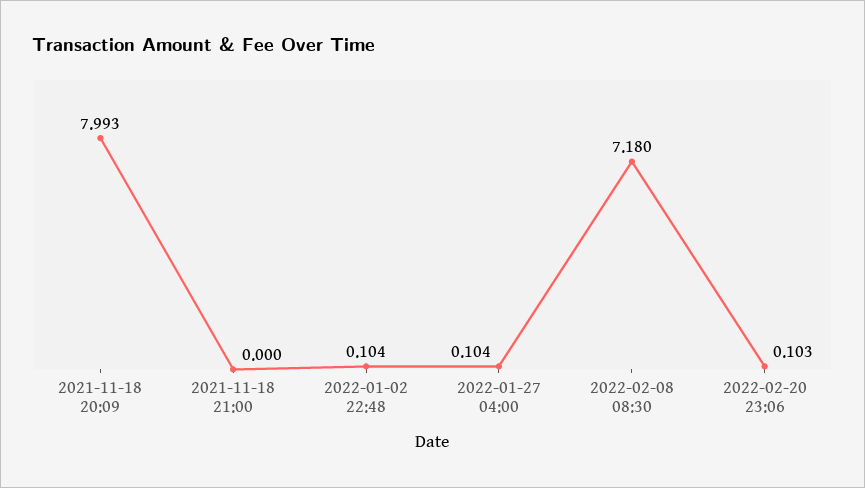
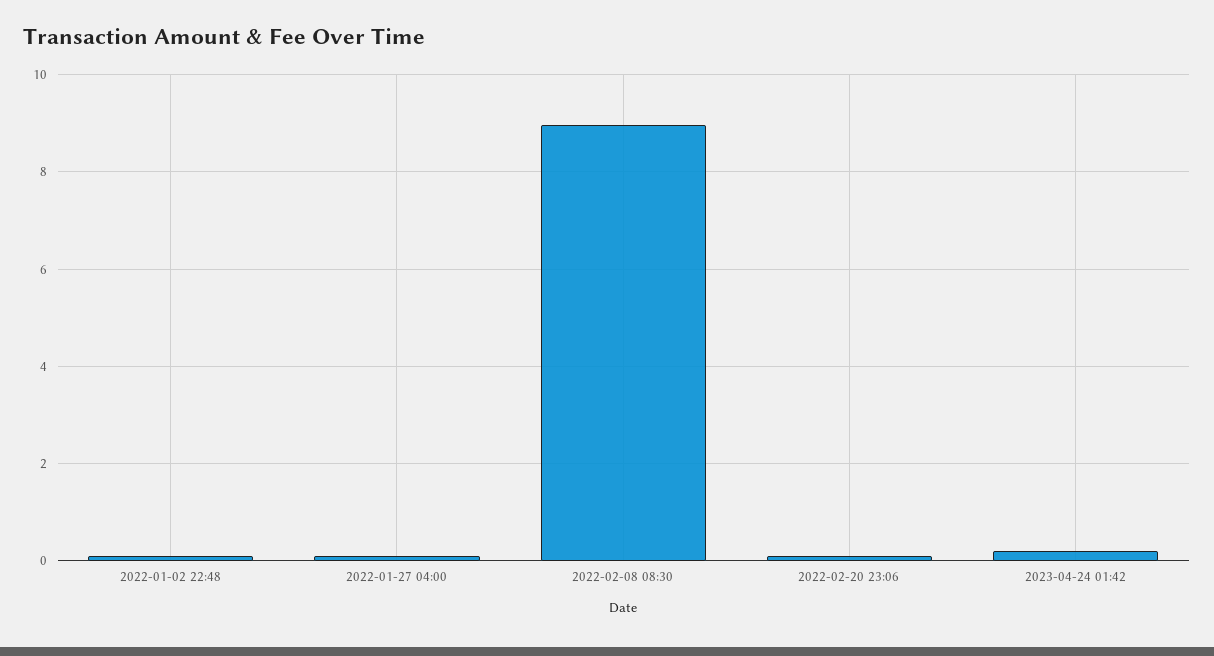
2021-11-18 20:09: 7.993 -> none
2021-11-18 21:00: 0 -> none
2022-02-08 08:30: 7.18 -> 9
2023-04-24 01:42: none -> 0.2

